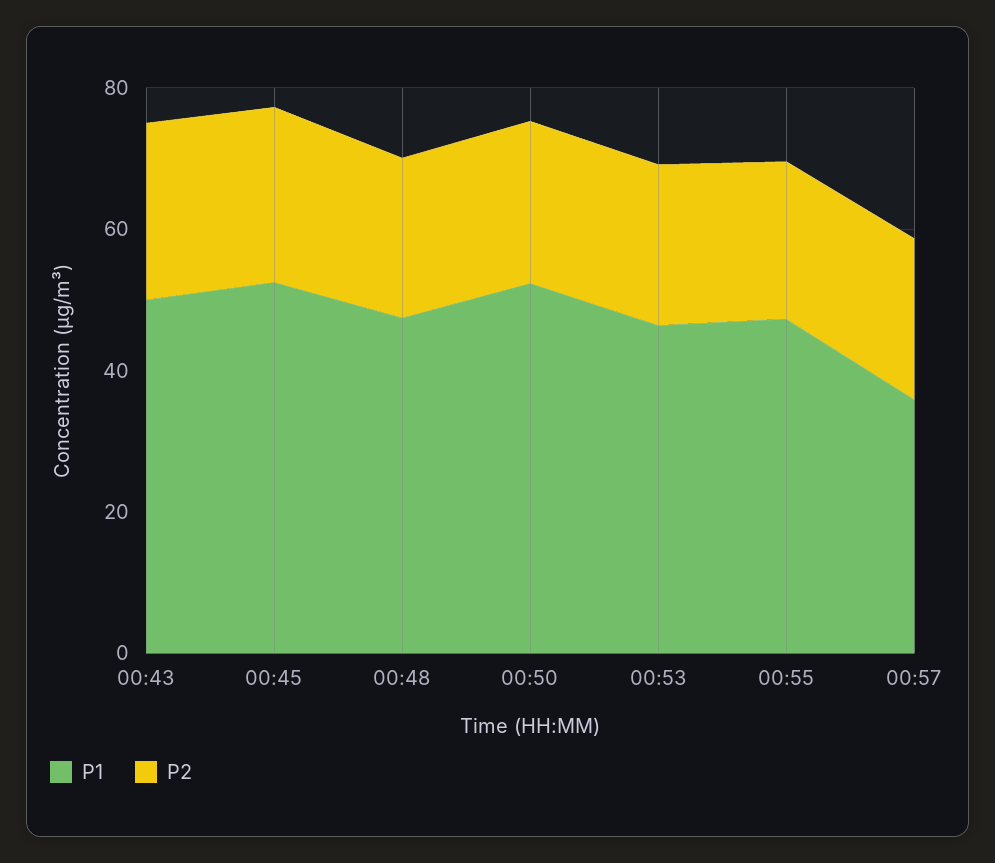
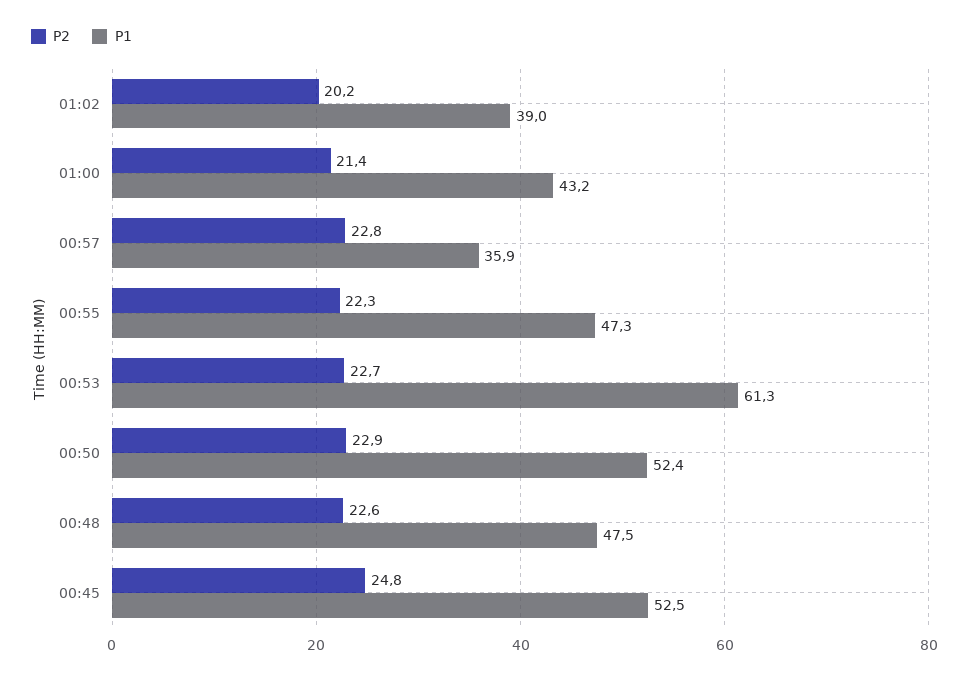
P1, 00:43: 50 -> none
P2, 00:43: 25 -> none
P1, 00:53: 45 -> 61.3
P2, 01:02: none -> 20.2
P1, 01:02: none -> 39
P2, 01:00: none -> 21.4
P1, 01:00: none -> 43.2

